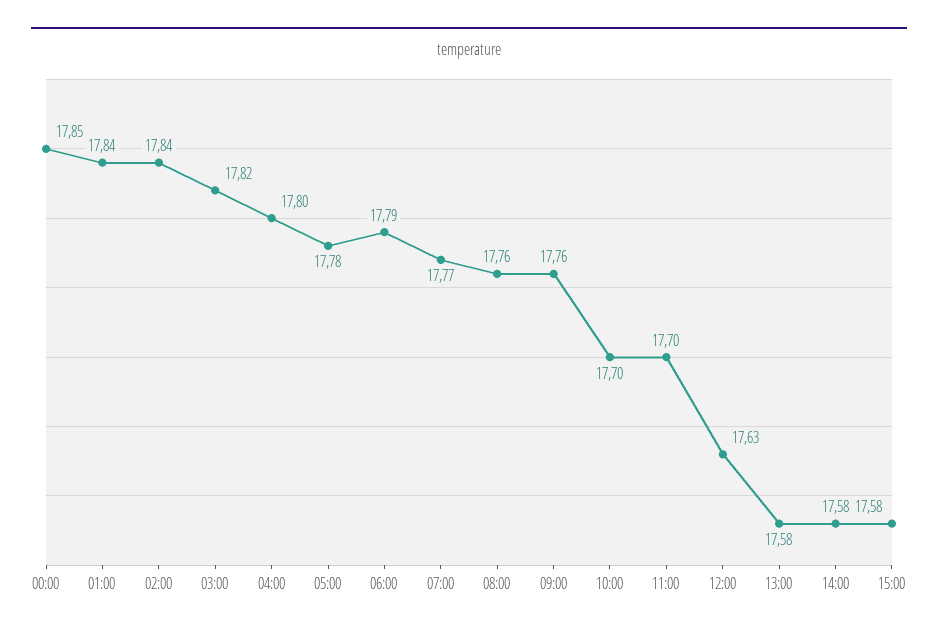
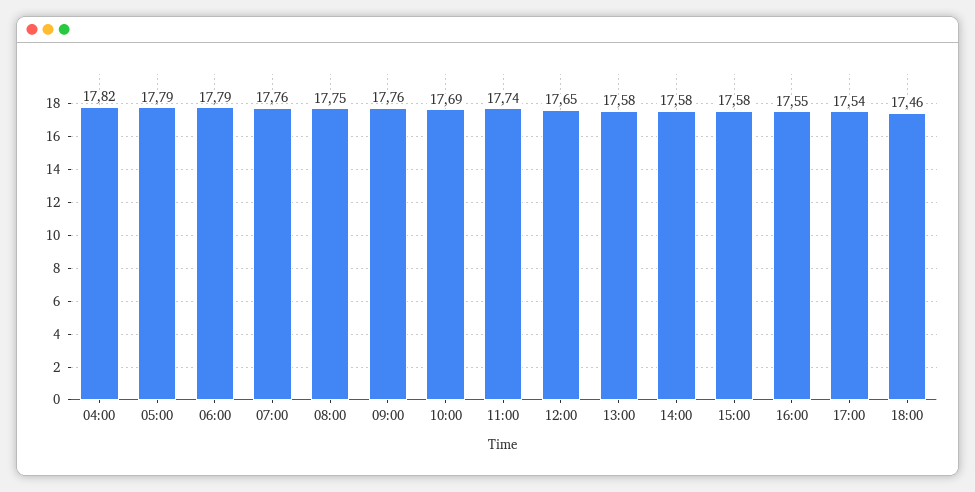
00:00: 17.85 -> none
01:00: 17.84 -> none
02:00: 17.84 -> none
03:00: 17.82 -> none
04:00: 17.8 -> 17.82
05:00: 17.78 -> 17.79
07:00: 17.77 -> 17.76
08:00: 17.76 -> 17.75
10:00: 17.7 -> 17.69
11:00: 17.7 -> 17.74
12:00: 17.63 -> 17.65
16:00: none -> 17.55
17:00: none -> 17.54
18:00: none -> 17.46

